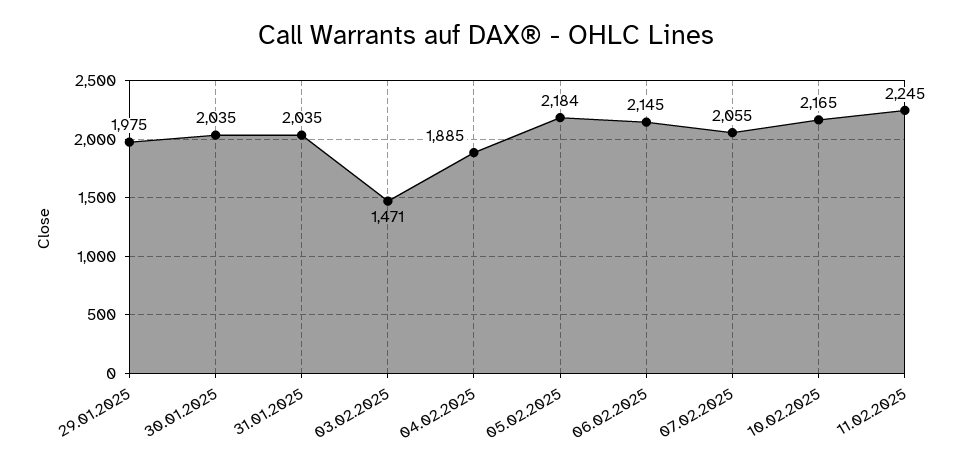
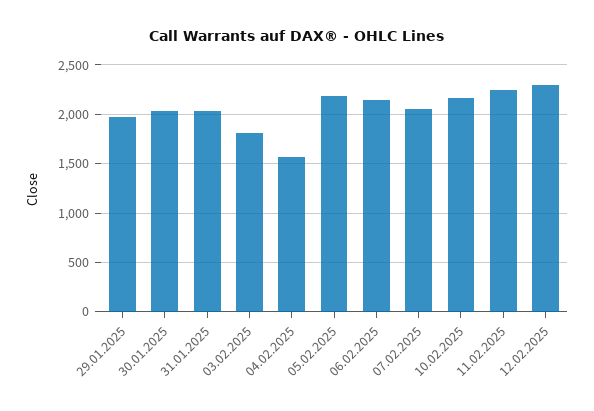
03.02.2025: 1471 -> 1800
04.02.2025: 1885 -> 1600
12.02.2025: none -> 2300

